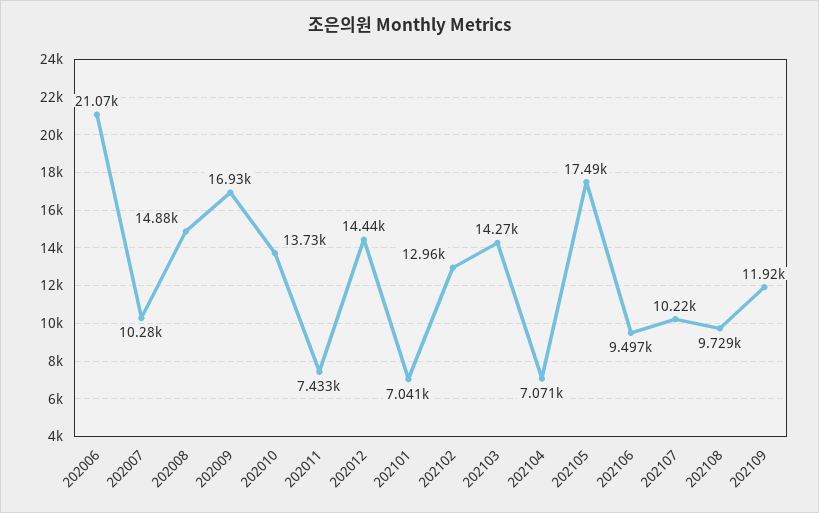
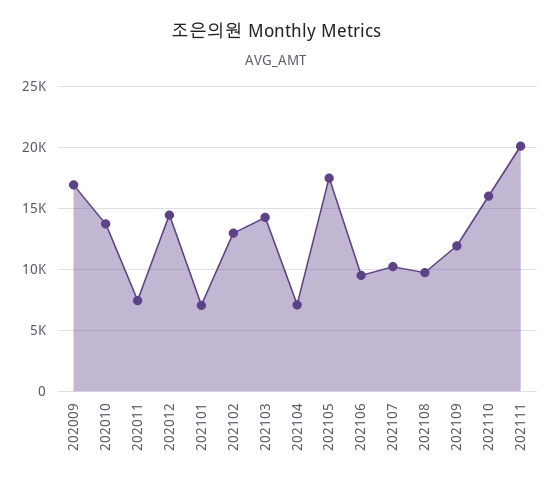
202006: 21070 -> none
202007: 10280 -> none
202008: 14880 -> none
202110: none -> 16000
202111: none -> 20000

